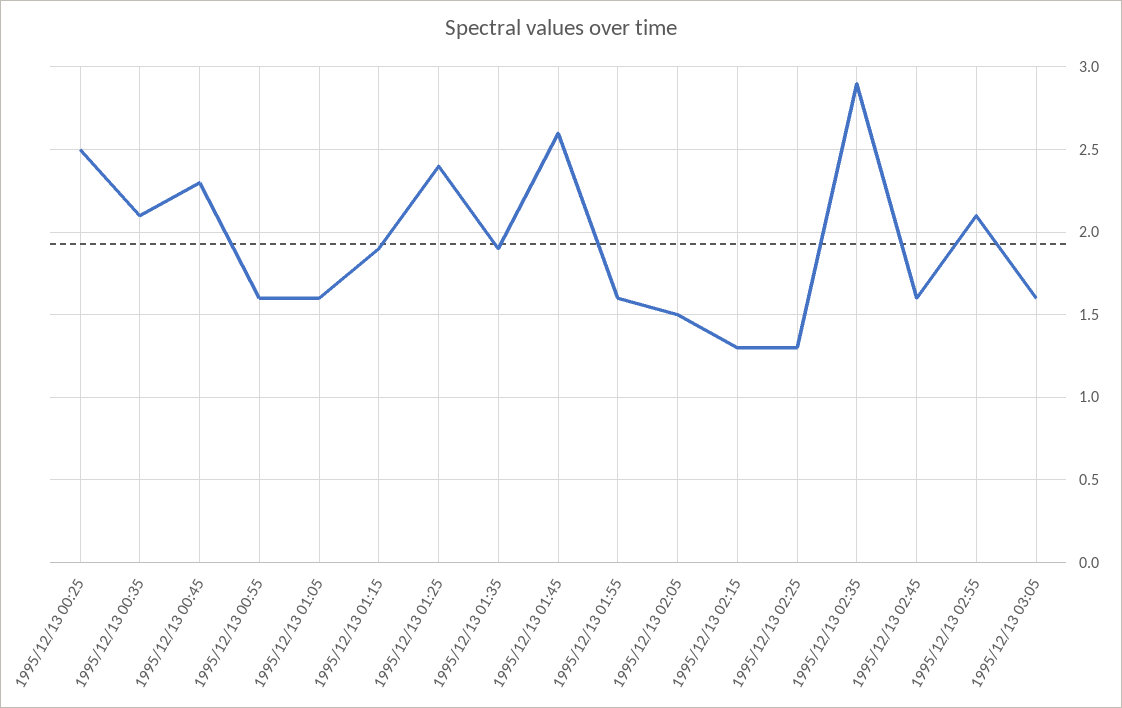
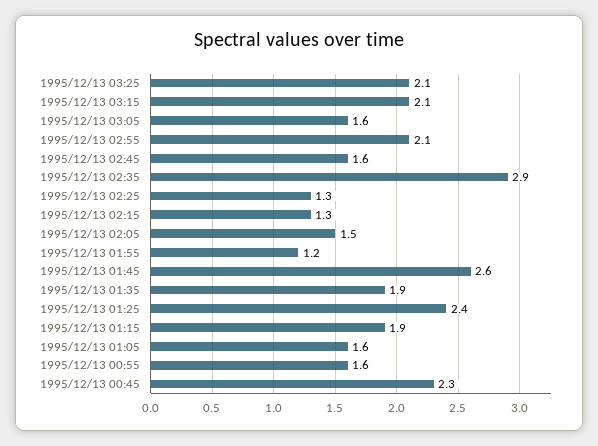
1995/12/13 00:25: 2.5 -> none
1995/12/13 00:35: 2.1 -> none
1995/12/13 01:55: 1.6 -> 1.2
1995/12/13 03:25: none -> 2.1
1995/12/13 03:15: none -> 2.1

